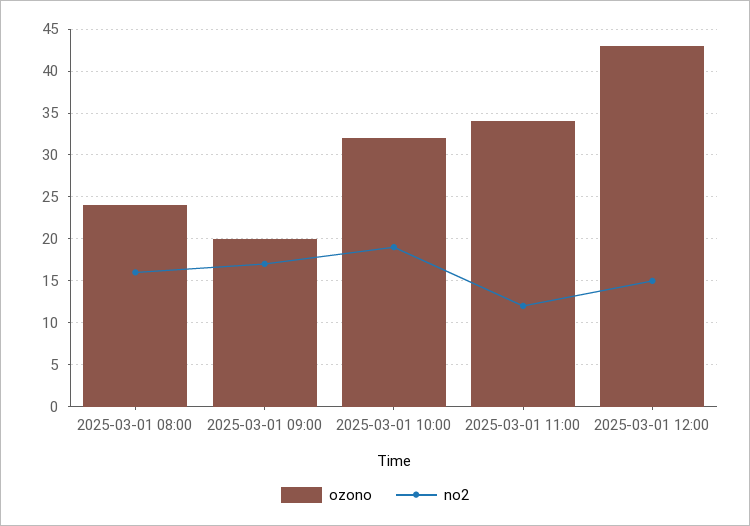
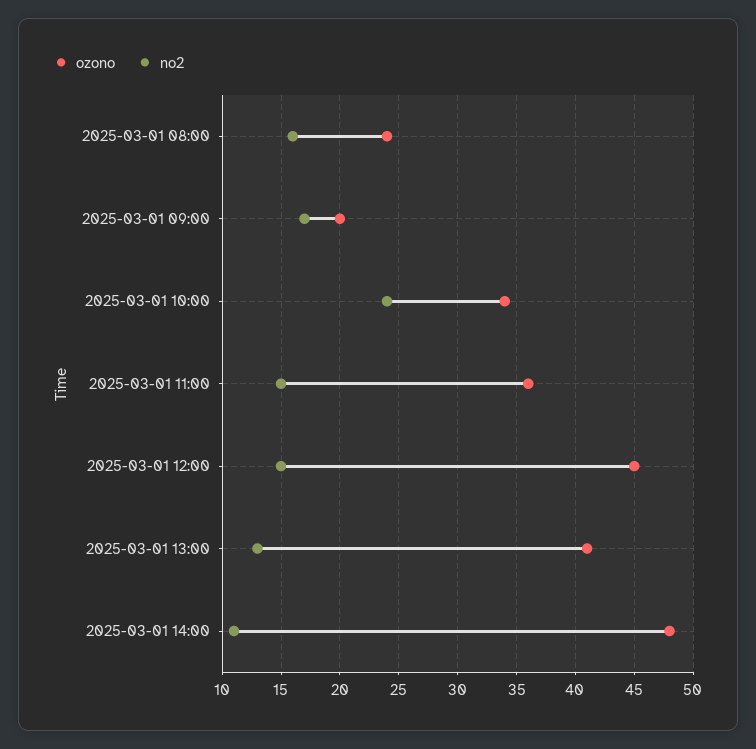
ozono, 2025-03-01 10:00: 32 -> 34
no2, 2025-03-01 10:00: 19 -> 24
ozono, 2025-03-01 11:00: 34 -> 36
no2, 2025-03-01 11:00: 12 -> 15
ozono, 2025-03-01 12:00: 43 -> 45
ozono, 2025-03-01 13:00: none -> 41
no2, 2025-03-01 13:00: none -> 13
ozono, 2025-03-01 14:00: none -> 48
no2, 2025-03-01 14:00: none -> 11

